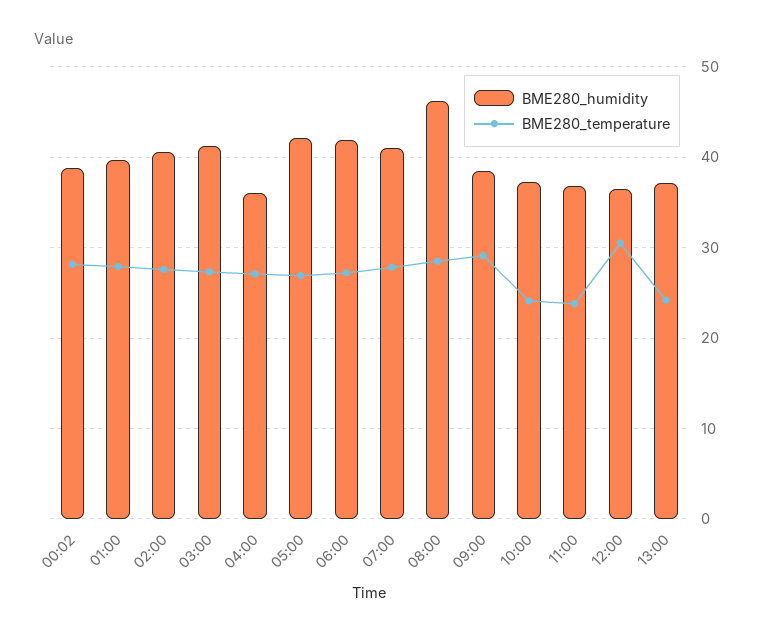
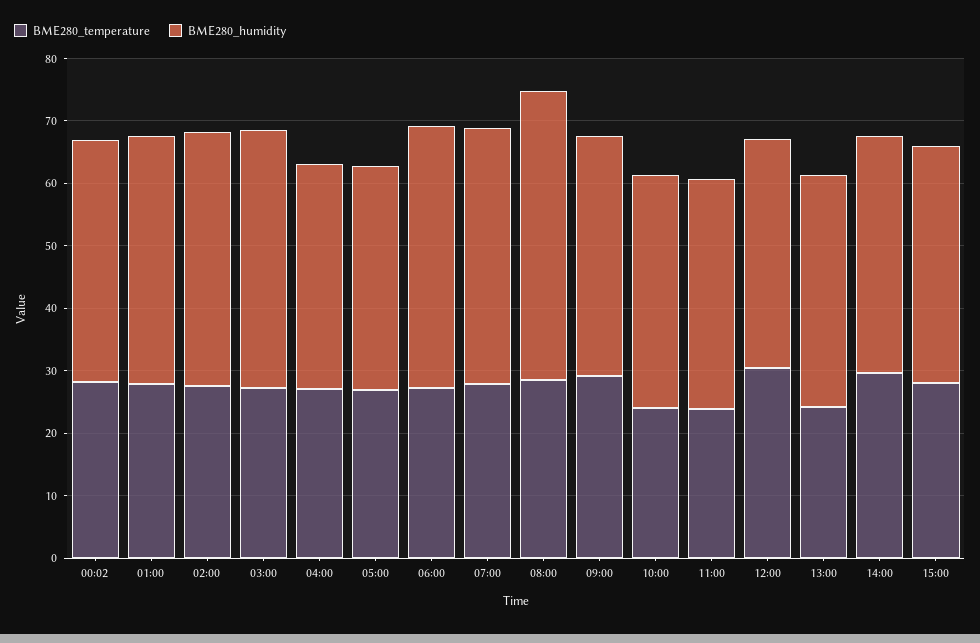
BME280_humidity, 05:00: 42 -> 36
BME280_temperature, 14:00: none -> 30
BME280_humidity, 14:00: none -> 38
BME280_temperature, 15:00: none -> 28
BME280_humidity, 15:00: none -> 38

